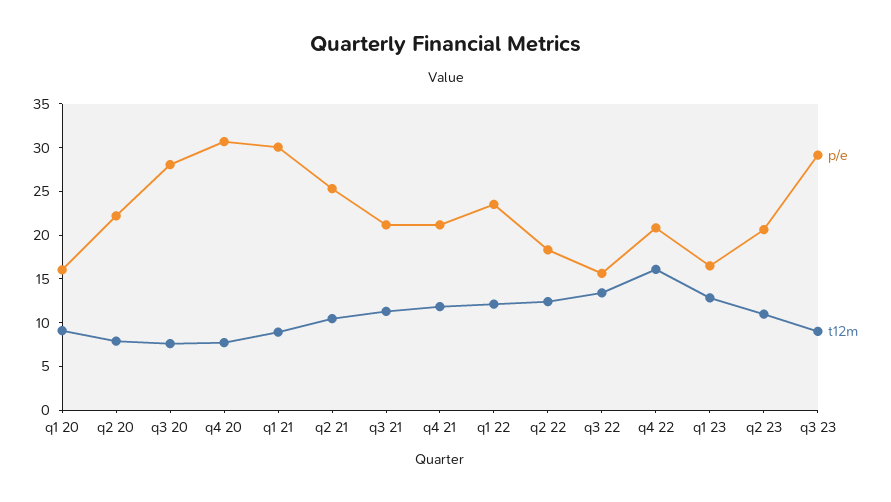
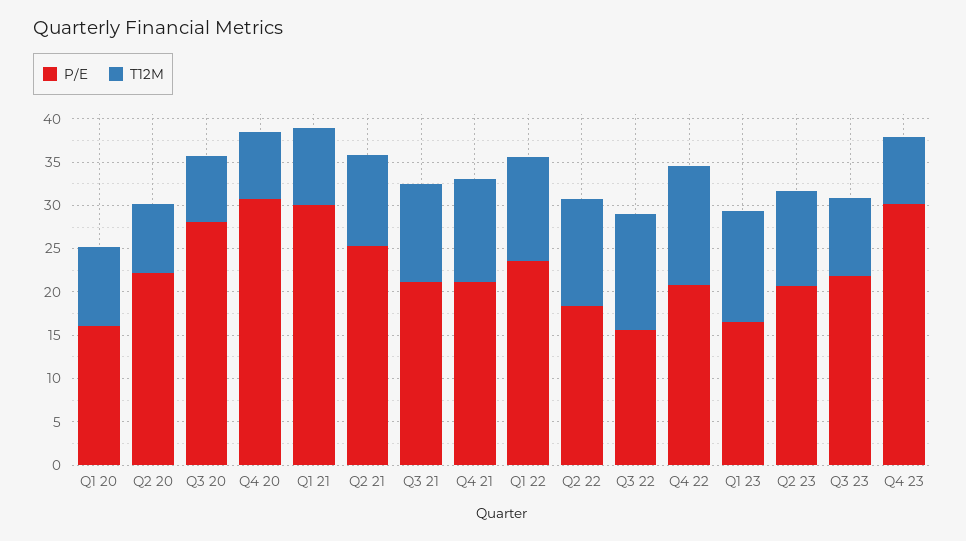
t12m, q4 22: 16 -> 14
p/e, q3 23: 29 -> 22
p/e, Q4 23: none -> 30
t12m, Q4 23: none -> 8

